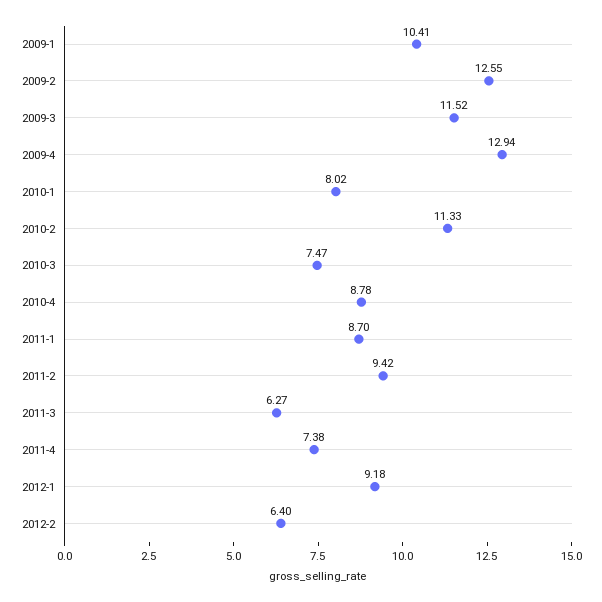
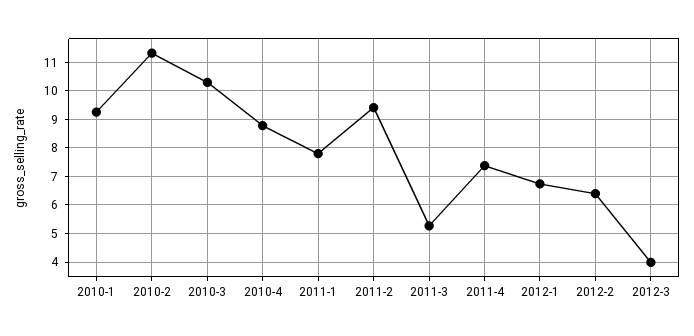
2009-1: 10.41 -> none
2009-2: 12.55 -> none
2009-3: 11.52 -> none
2009-4: 12.94 -> none
2010-1: 8.02 -> 9.25
2010-3: 7.47 -> 10.25
2011-1: 8.7 -> 7.75
2011-3: 6.27 -> 5.25
2012-1: 9.18 -> 6.75
2012-3: none -> 4

